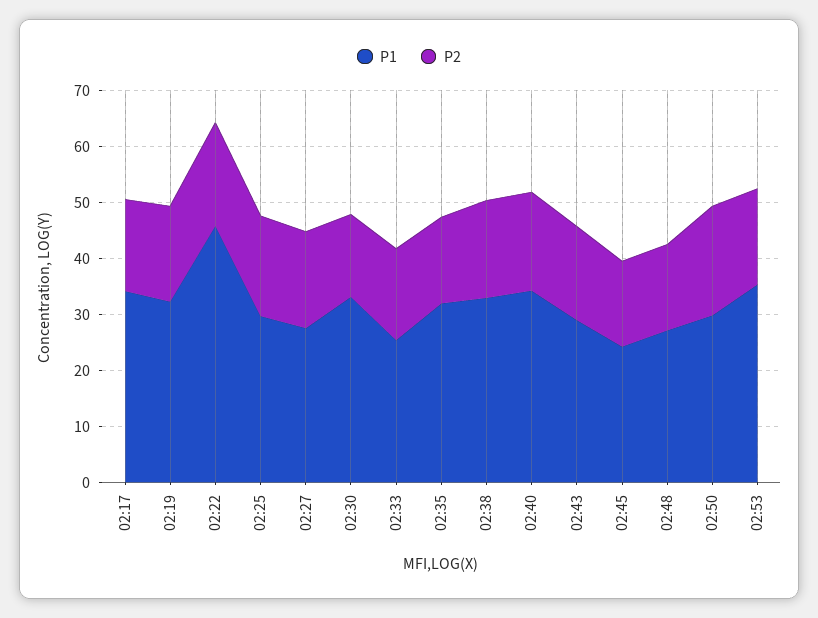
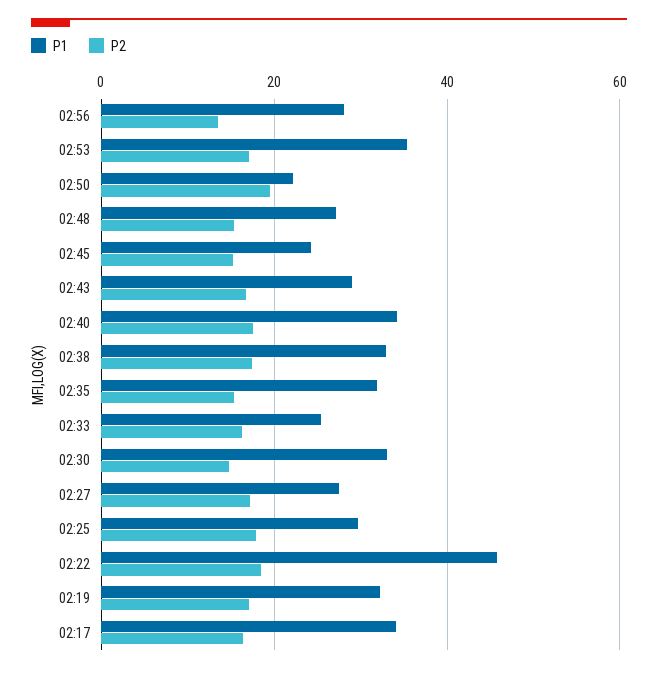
P1, 02:50: 30 -> 22
P1, 02:56: none -> 28
P2, 02:56: none -> 14

